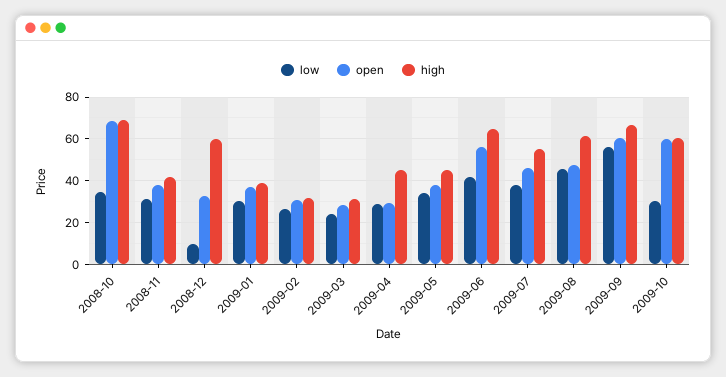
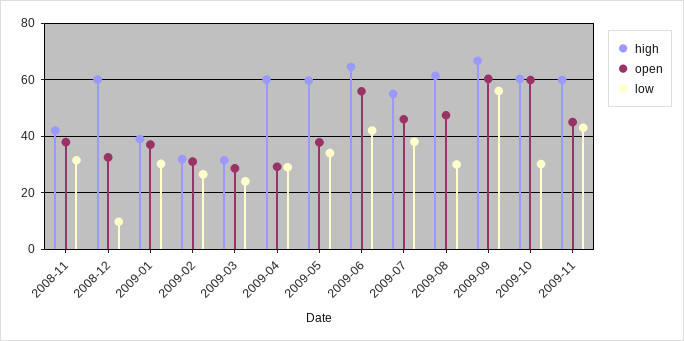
low, 2008-10: 35 -> none
open, 2008-10: 70 -> none
high, 2008-10: 70 -> none
high, 2009-04: 45 -> 60
high, 2009-05: 45 -> 60
low, 2009-08: 45 -> 30
high, 2009-11: none -> 60
open, 2009-11: none -> 45
low, 2009-11: none -> 42.5

